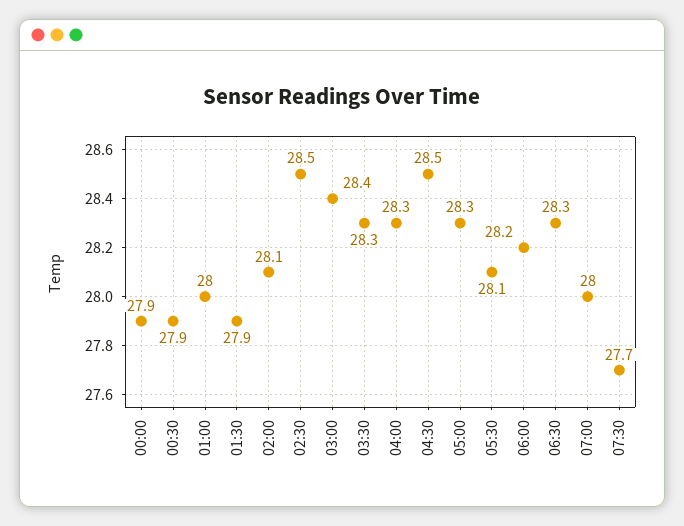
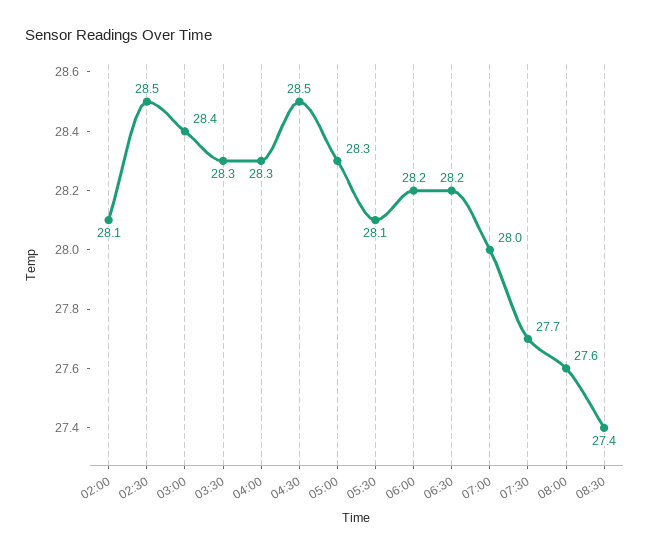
00:00: 27.9 -> none
00:30: 27.9 -> none
01:00: 28 -> none
01:30: 27.9 -> none
06:30: 28.3 -> 28.2
08:00: none -> 27.6
08:30: none -> 27.4

